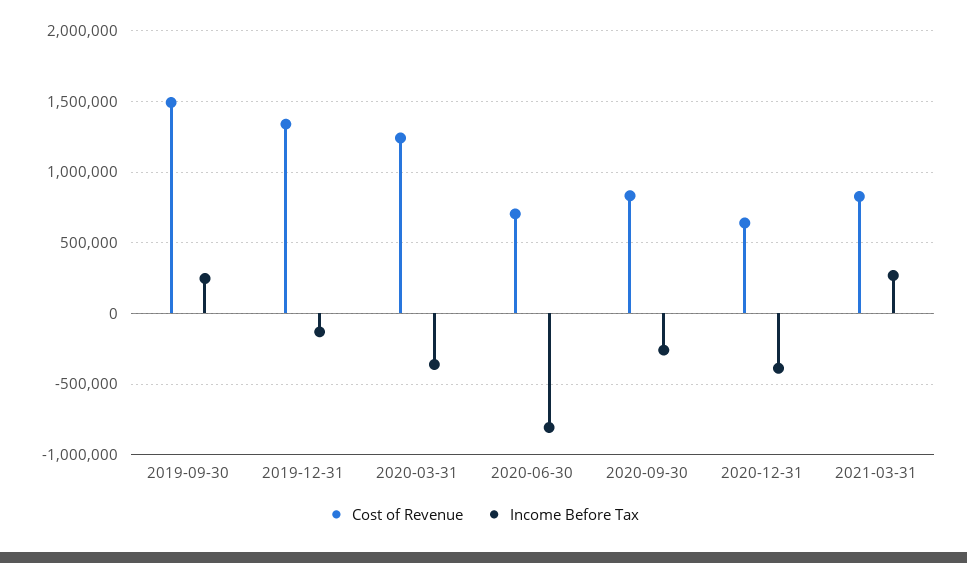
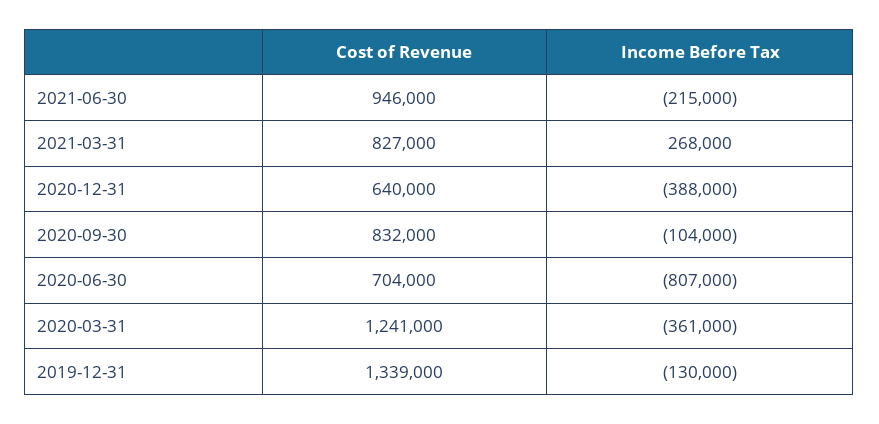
Cost of Revenue, 2019-09-30: 1500000 -> none
Income Before Tax, 2019-09-30: 250000 -> none
Income Before Tax, 2020-09-30: -250000 -> -104000
Cost of Revenue, 2021-06-30: none -> 946000
Income Before Tax, 2021-06-30: none -> -215000

